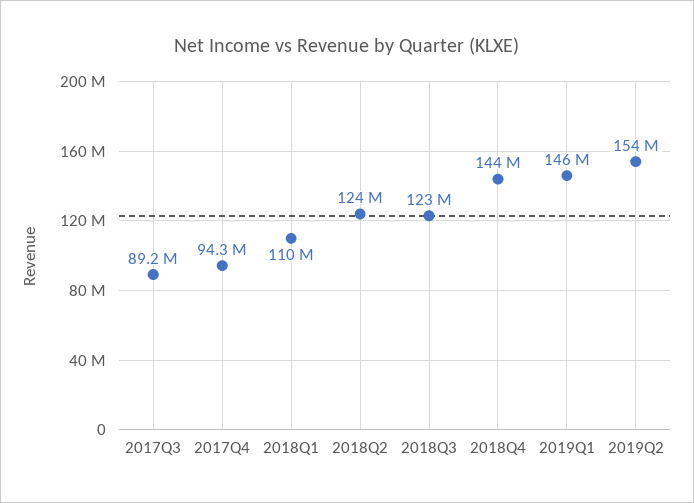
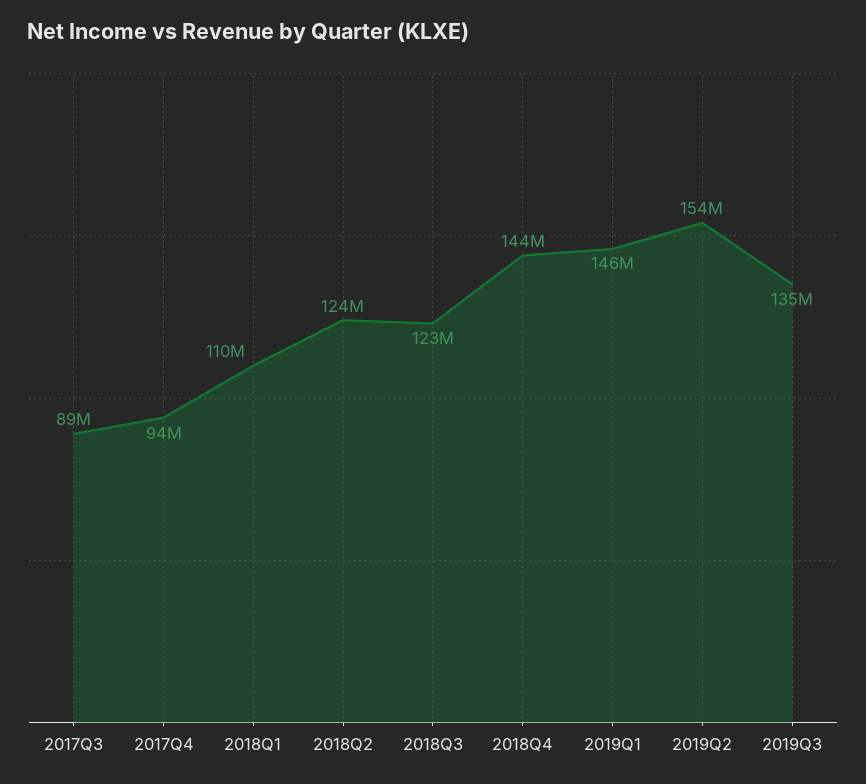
2019Q3: none -> 135000000

